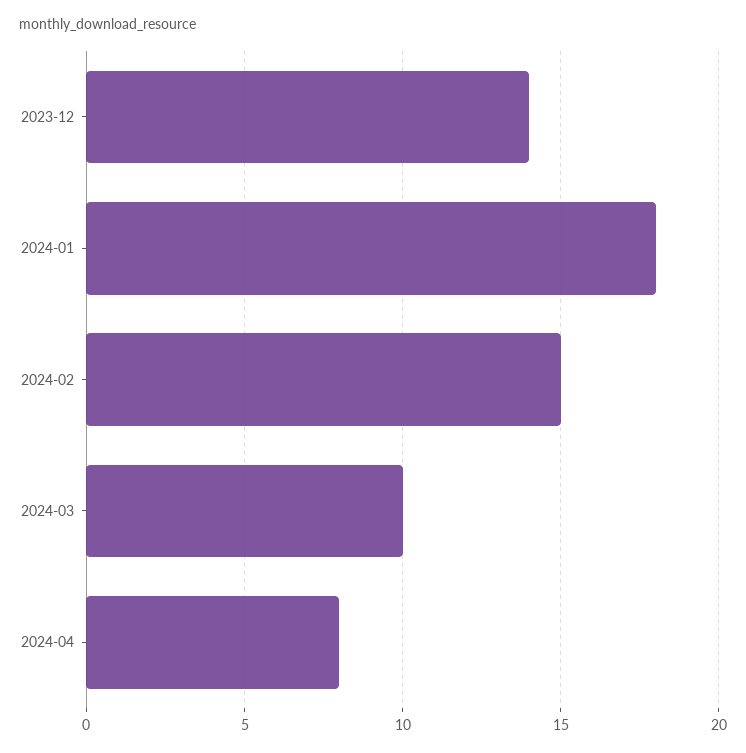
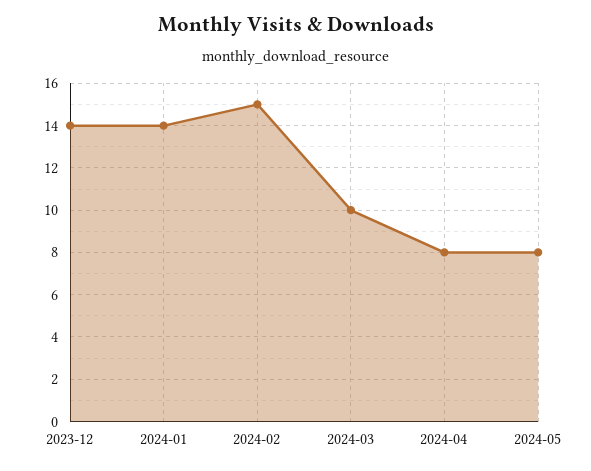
2024-01: 18 -> 14
2024-05: none -> 8

